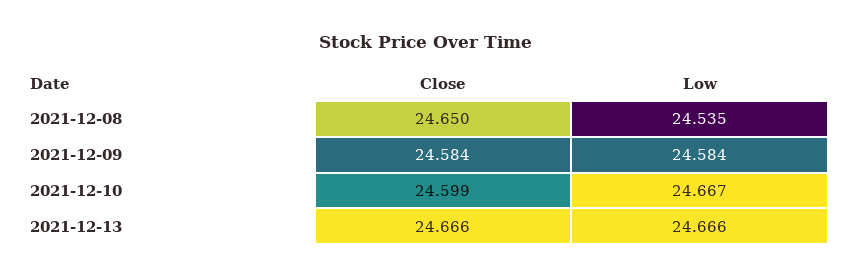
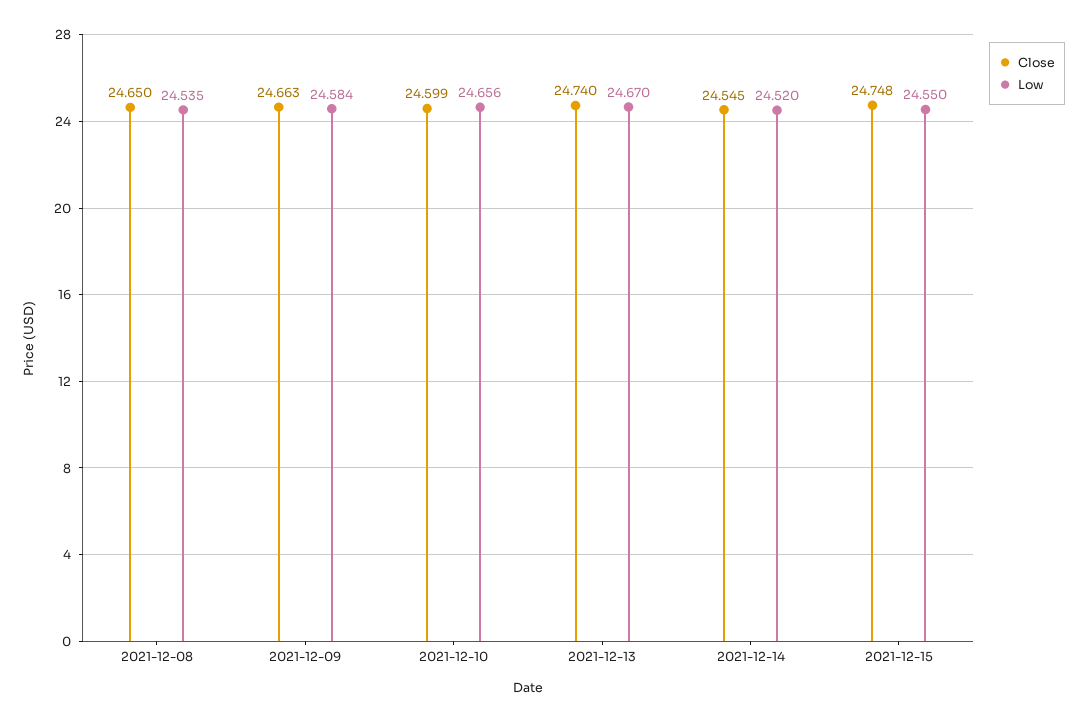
Close, 2021-12-09: 24.584 -> 24.663
Low, 2021-12-10: 24.667 -> 24.656
Close, 2021-12-13: 24.666 -> 24.74
Low, 2021-12-13: 24.666 -> 24.67
Close, 2021-12-14: none -> 24.545
Low, 2021-12-14: none -> 24.52
Close, 2021-12-15: none -> 24.748
Low, 2021-12-15: none -> 24.55

